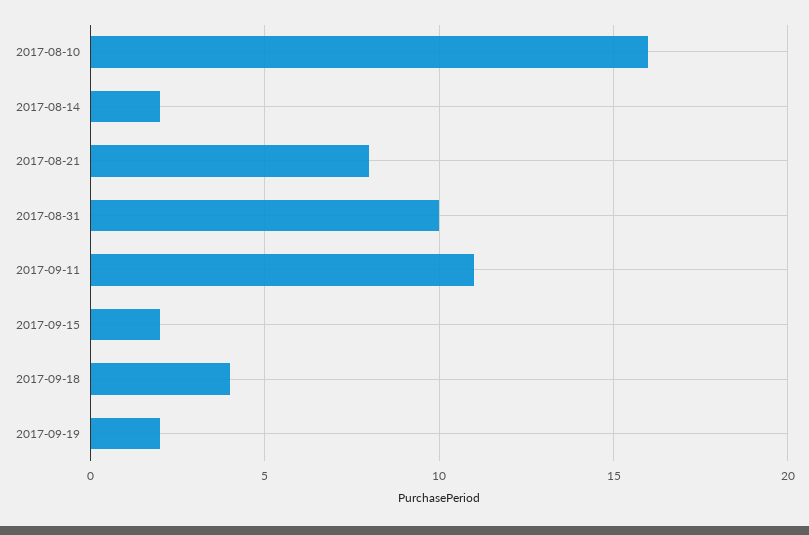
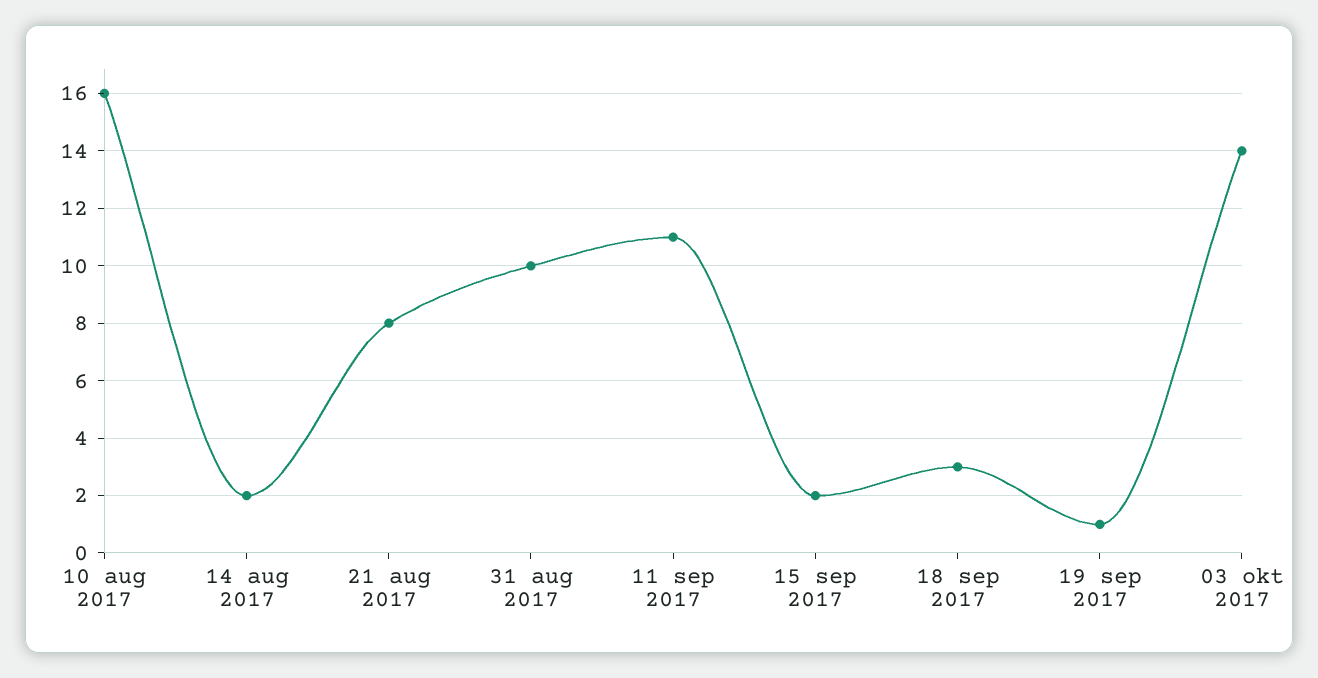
2017-09-18: 4 -> 3
2017-09-19: 2 -> 1
03 okt 2017: none -> 14

